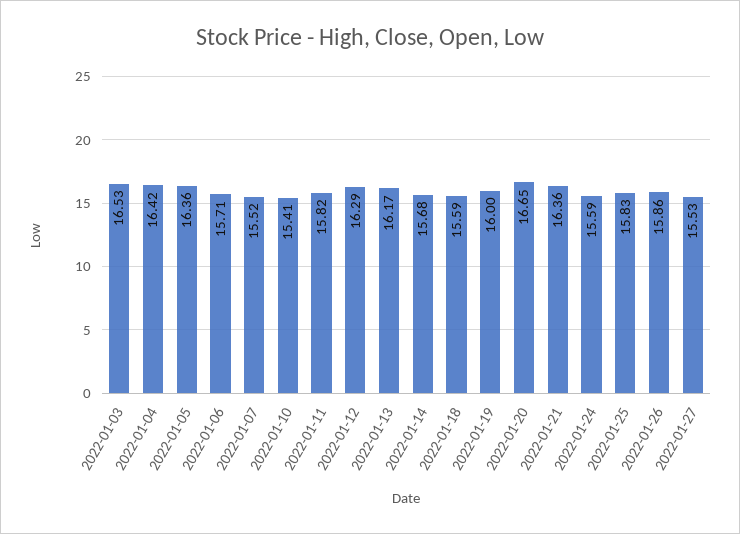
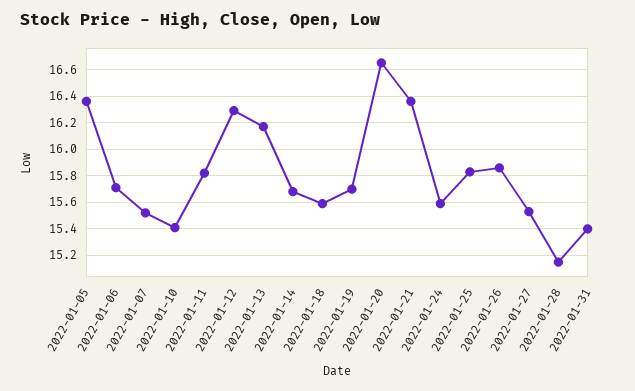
2022-01-03: 16.53 -> none
2022-01-04: 16.42 -> none
2022-01-19: 16 -> 15.7
2022-01-28: none -> 15.15
2022-01-31: none -> 15.4

